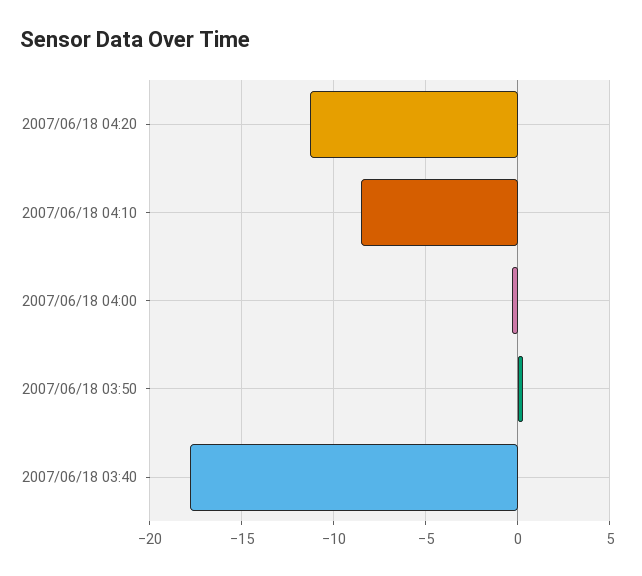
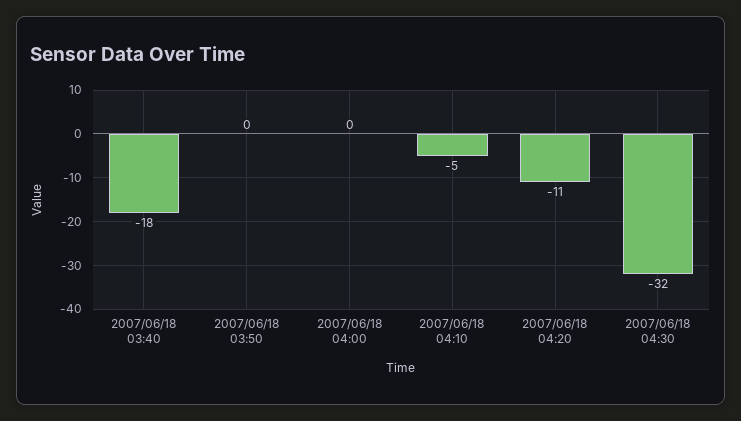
2007/06/18 04:10: -8.5 -> -5
2007/06/18 04:30: none -> -32

